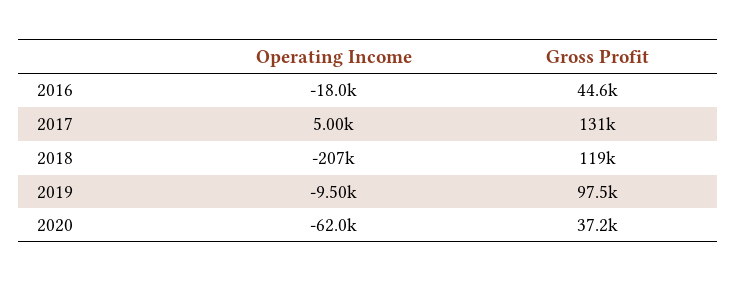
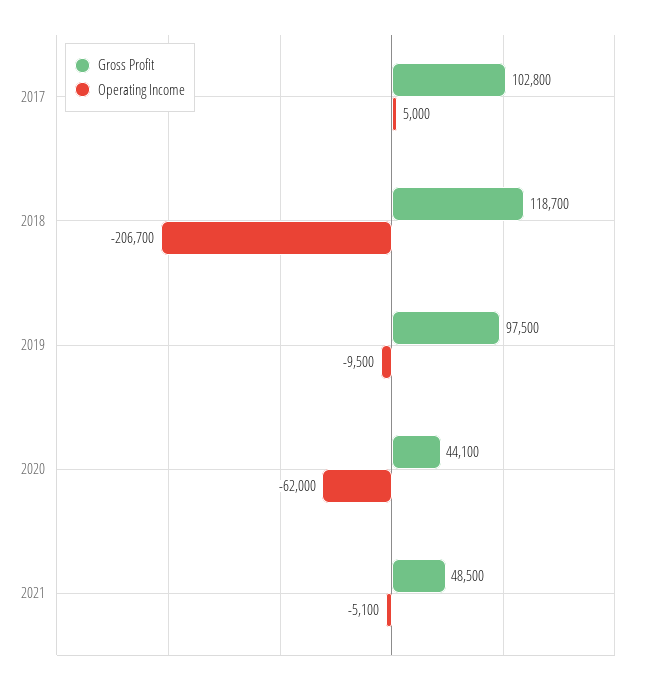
Operating Income, 2016: -18000 -> none
Gross Profit, 2016: 44600 -> none
Gross Profit, 2017: 131000 -> 102800
Gross Profit, 2020: 37200 -> 44100
Gross Profit, 2021: none -> 48500
Operating Income, 2021: none -> -5100

